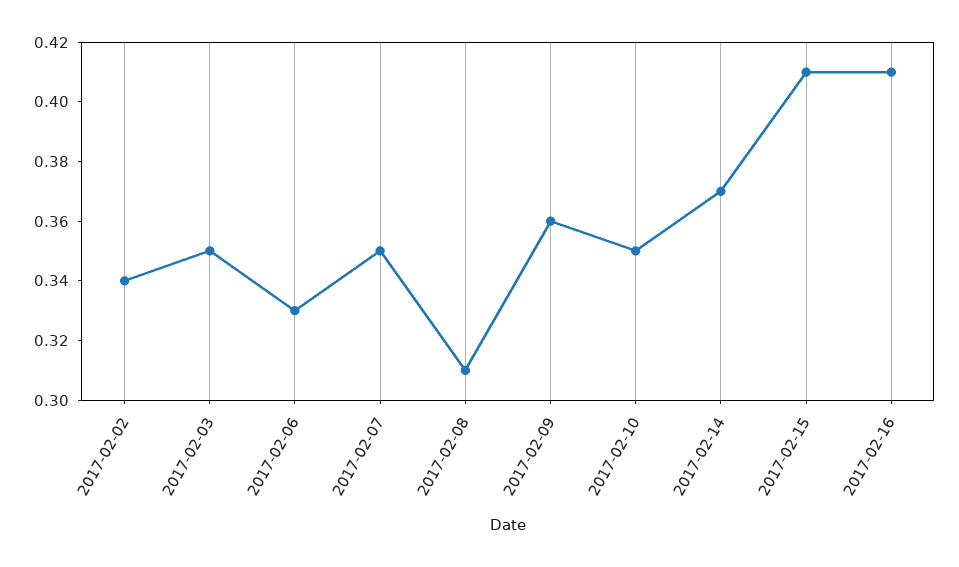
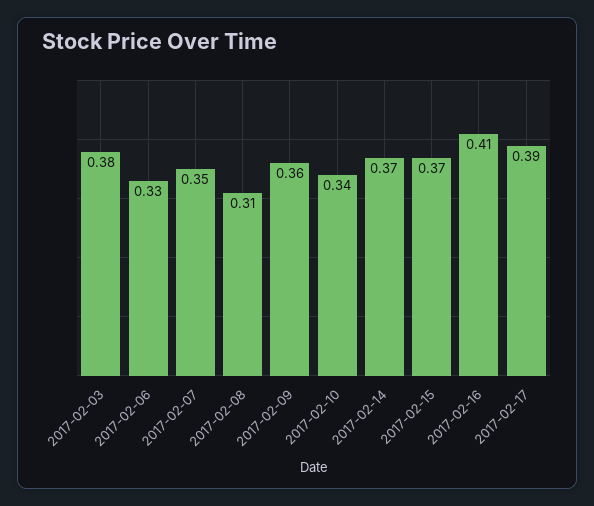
2017-02-02: 0.34 -> none
2017-02-03: 0.35 -> 0.38
2017-02-10: 0.35 -> 0.34
2017-02-15: 0.41 -> 0.37
2017-02-17: none -> 0.39

